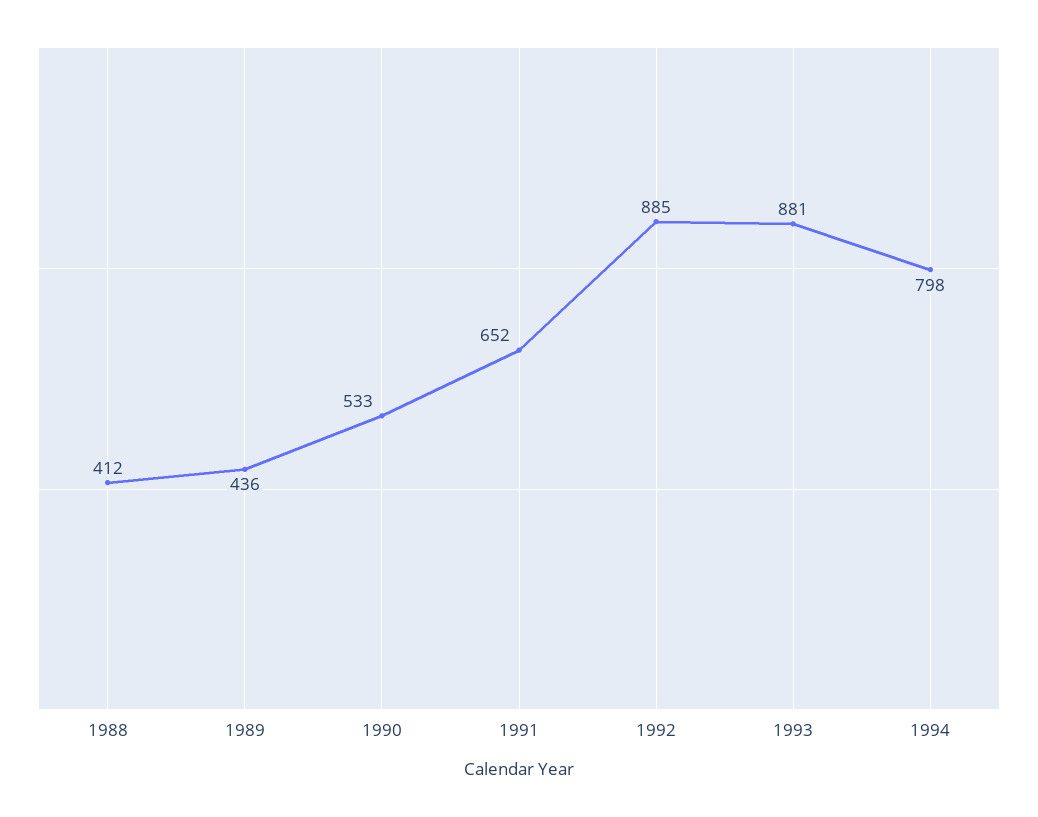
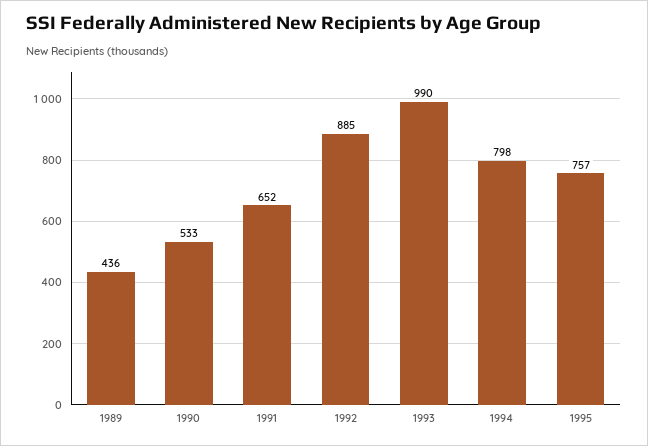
1988: 412 -> none
1993: 881 -> 990
1995: none -> 757

